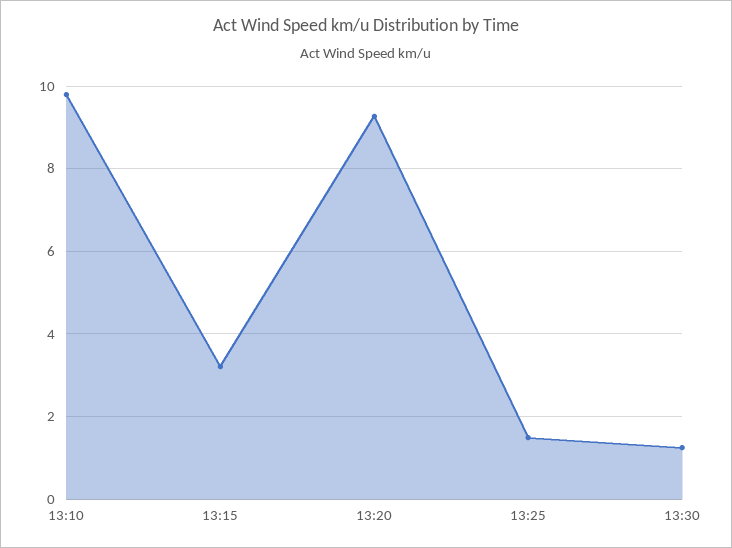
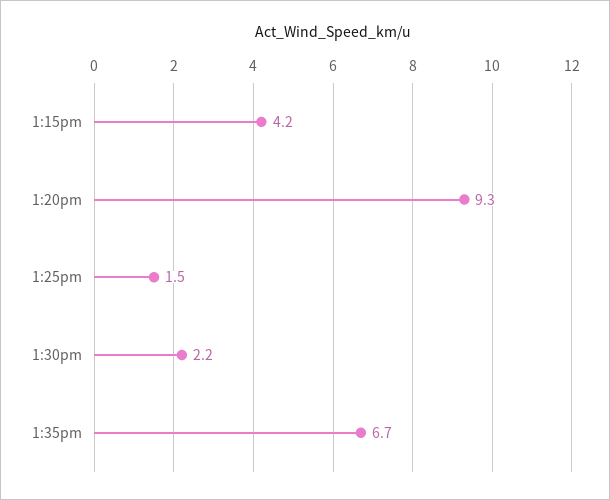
13:10: 9.8 -> none
13:15: 3.2 -> 4.2
13:30: 1.2 -> 2.2
1:35pm: none -> 6.7

